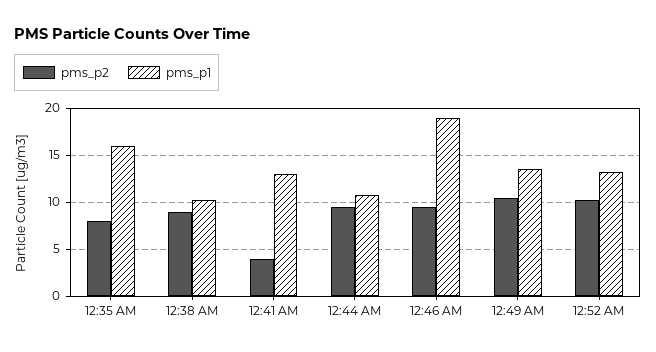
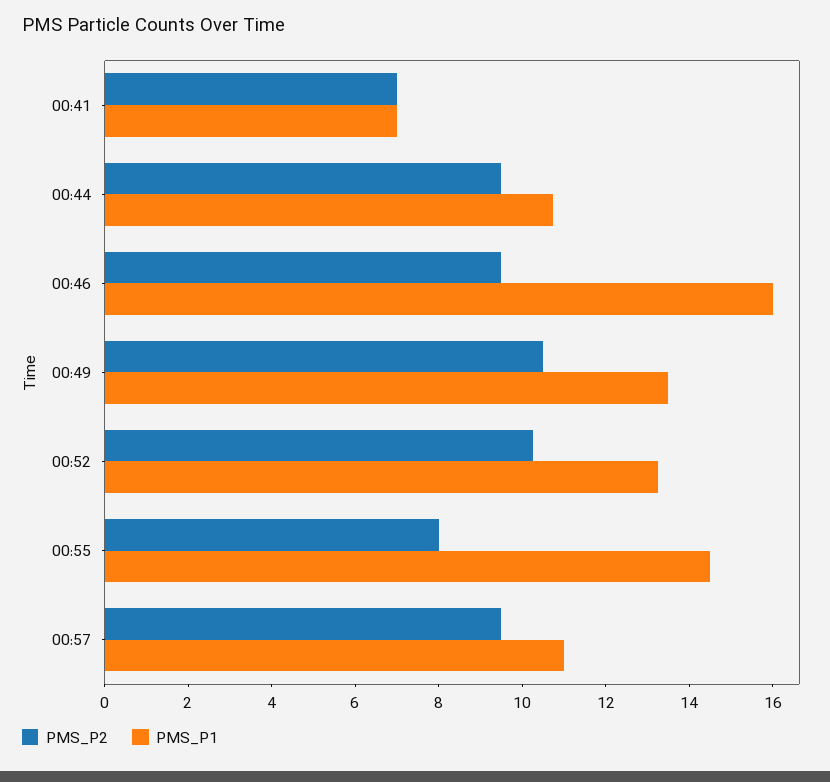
pms_p2, 12:35 AM: 8 -> none
pms_p1, 12:35 AM: 16 -> none
pms_p2, 12:38 AM: 9 -> none
pms_p1, 12:38 AM: 10 -> none
pms_p2, 12:41 AM: 4 -> 7
pms_p1, 12:41 AM: 13 -> 7
pms_p1, 12:46 AM: 19 -> 16
pms_p2, 00:55: none -> 8
pms_p1, 00:55: none -> 14.5
pms_p2, 00:57: none -> 9.5
pms_p1, 00:57: none -> 11

